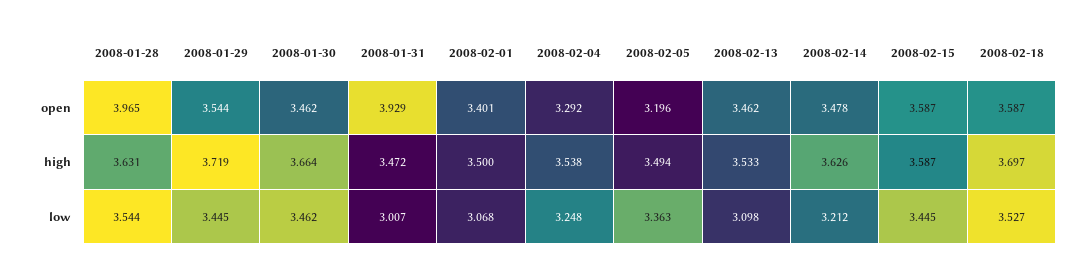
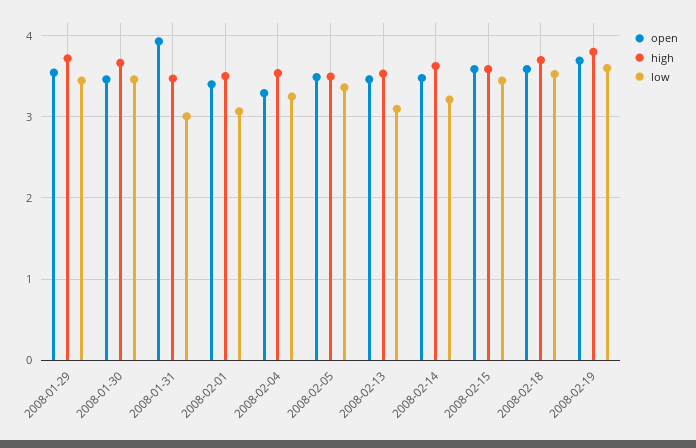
open, 2008-01-28: 3.965 -> none
open, 2008-02-05: 3.196 -> 3.5
high, 2008-01-28: 3.631 -> none
low, 2008-01-28: 3.544 -> none
open, 2008-02-19: none -> 3.7
high, 2008-02-19: none -> 3.8
low, 2008-02-19: none -> 3.6

